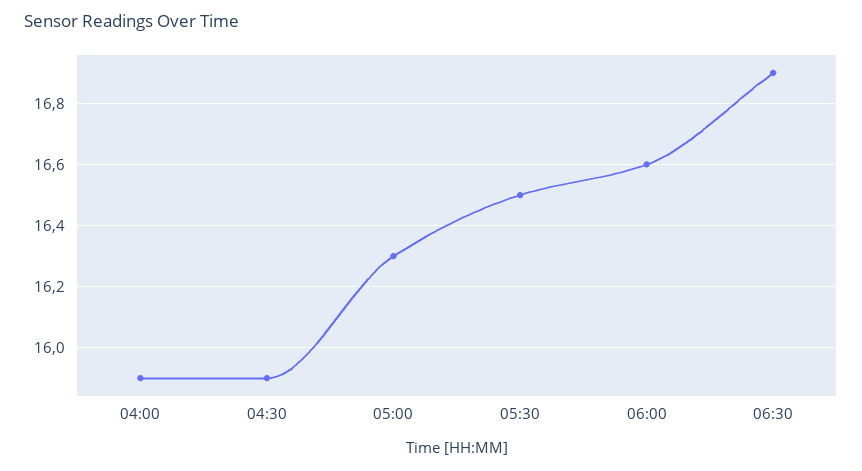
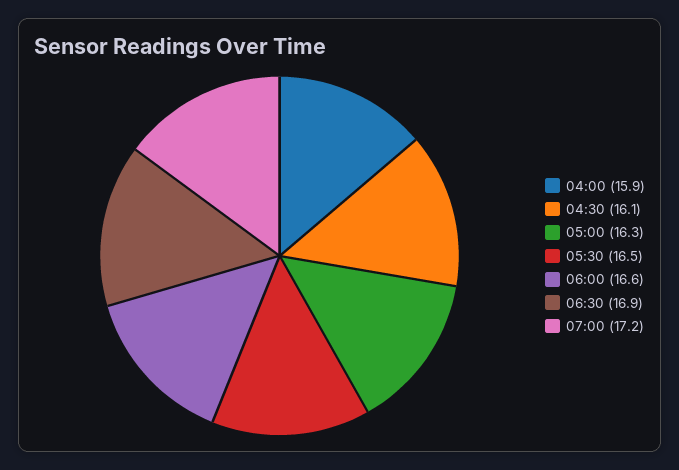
04:30: 15.9 -> 16.1
07:00: none -> 17.2

